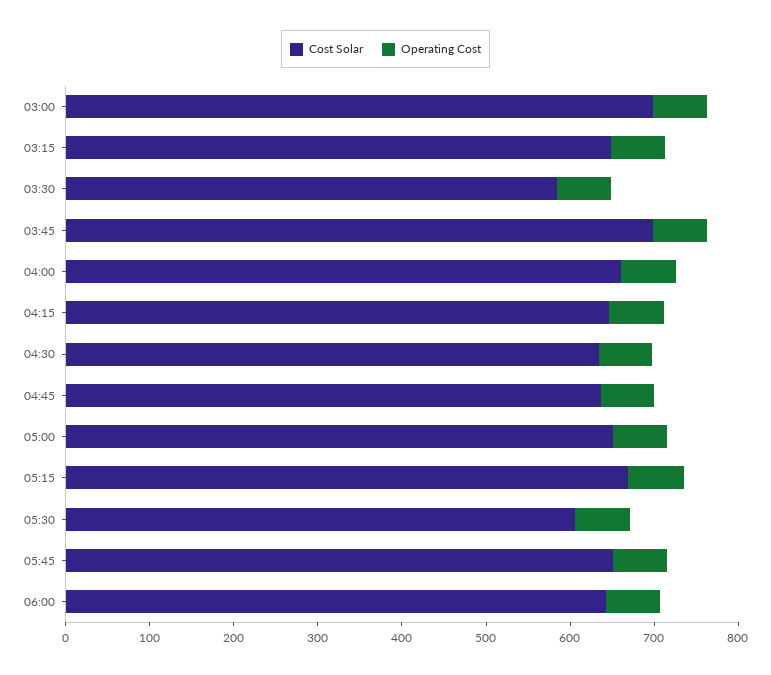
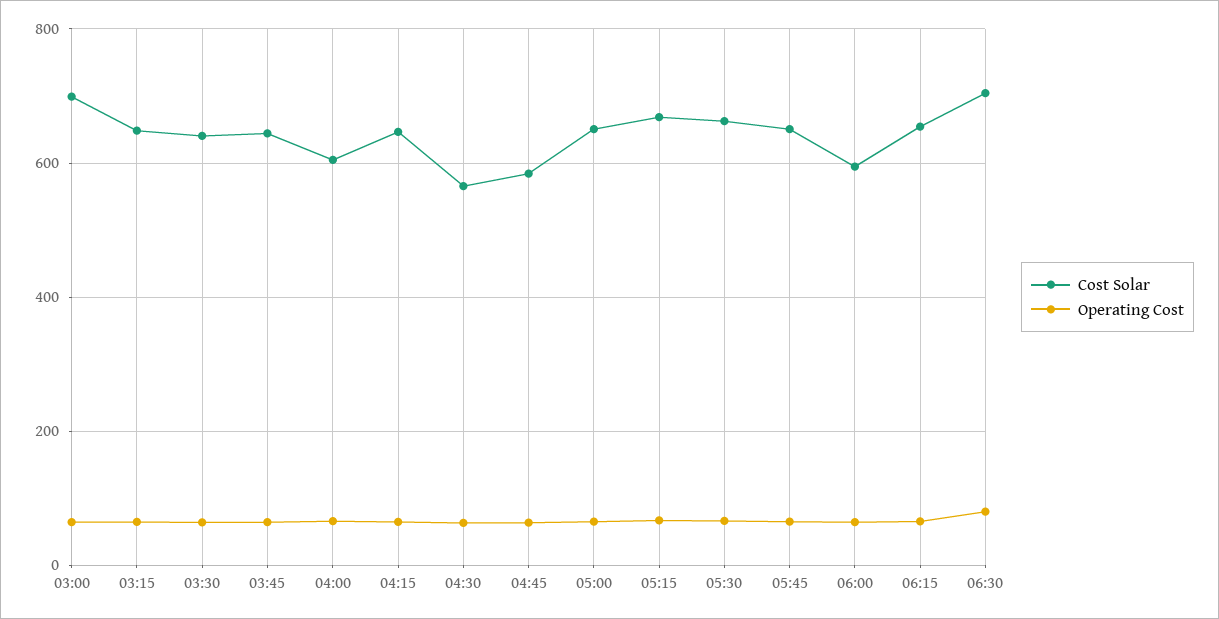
Cost Solar, 03:30: 580 -> 640
Cost Solar, 03:45: 700 -> 640
Cost Solar, 04:00: 660 -> 600
Cost Solar, 04:30: 640 -> 560
Cost Solar, 04:45: 640 -> 580
Cost Solar, 05:30: 600 -> 660
Cost Solar, 06:00: 640 -> 600
Cost Solar, 06:15: none -> 660
Operating Cost, 06:15: none -> 60
Cost Solar, 06:30: none -> 700
Operating Cost, 06:30: none -> 80

